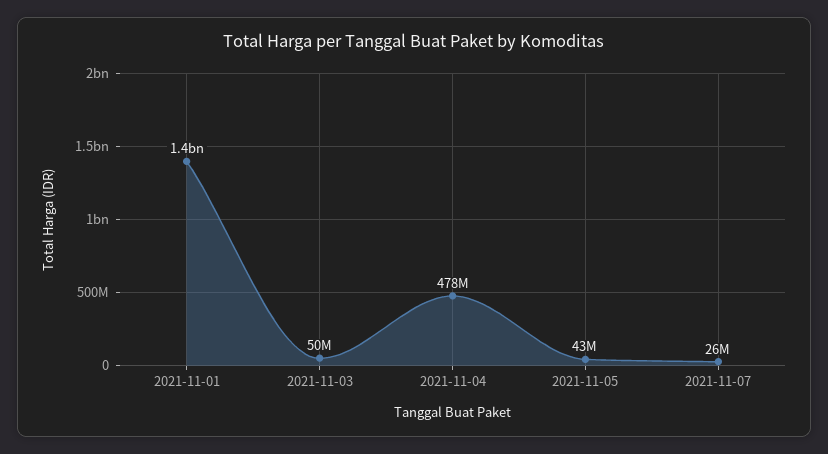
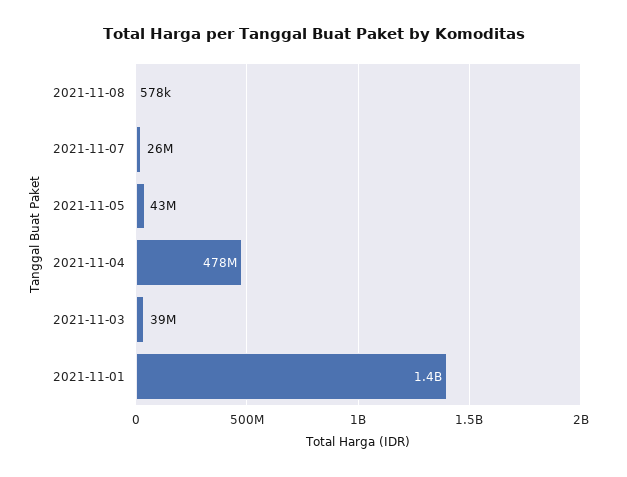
2021-11-03: 50000000 -> 39000000
2021-11-08: none -> 578000

